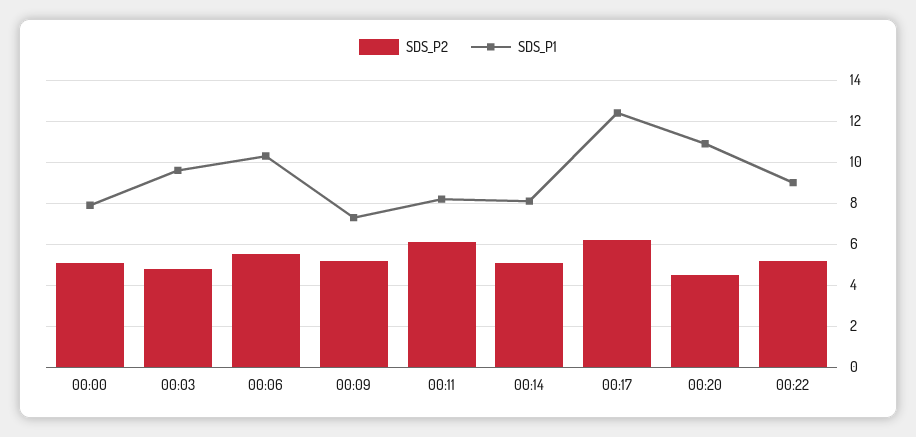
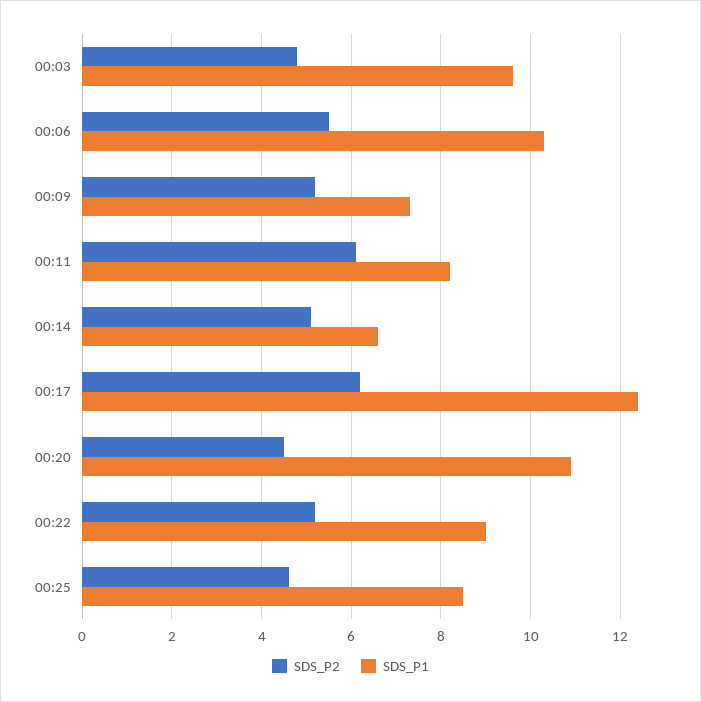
SDS_P2, 00:00: 5 -> none
SDS_P1, 00:00: 8 -> none
SDS_P1, 00:14: 8 -> 6.5
SDS_P2, 00:25: none -> 4.5
SDS_P1, 00:25: none -> 8.5

